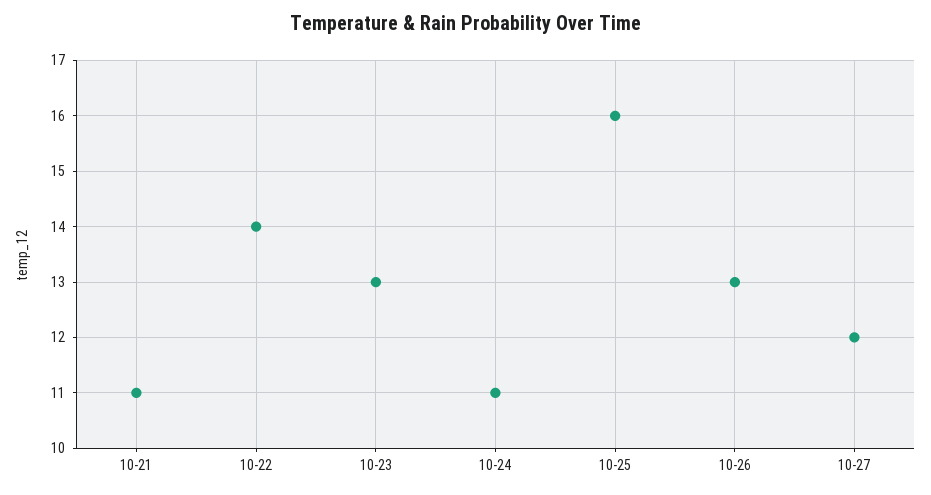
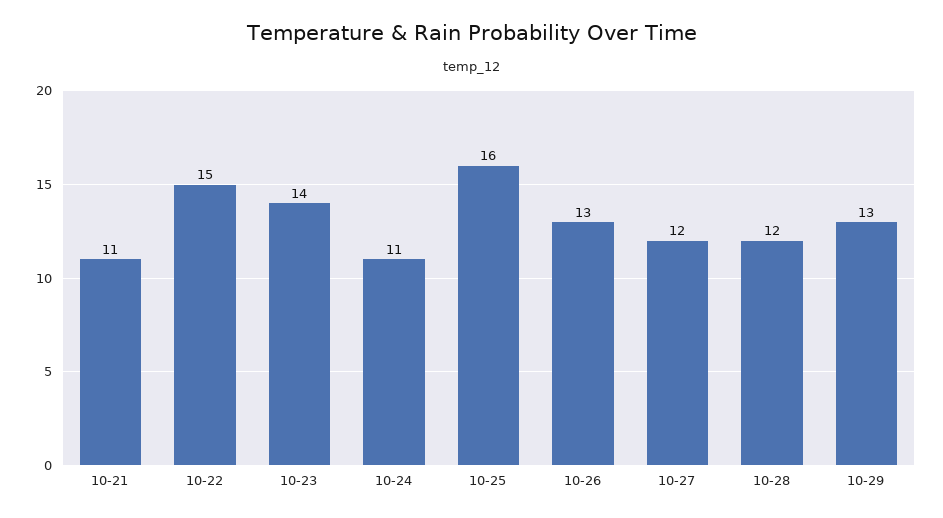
10-22: 14 -> 15
10-23: 13 -> 14
10-28: none -> 12
10-29: none -> 13

